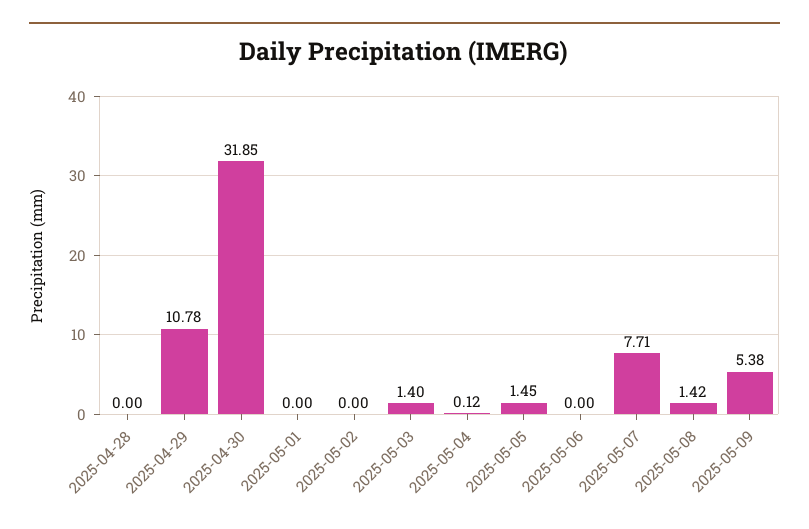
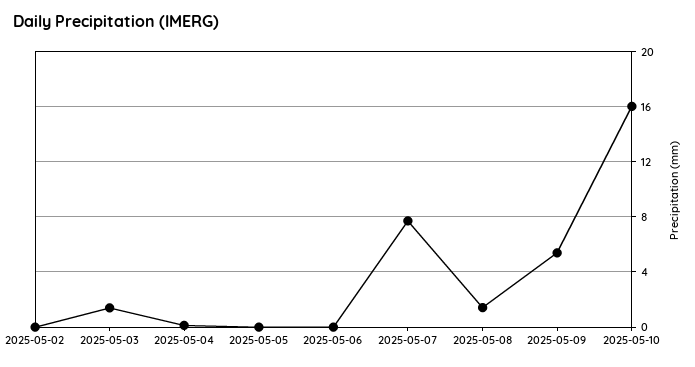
2025-04-28: 0 -> none
2025-04-29: 10.78 -> none
2025-04-30: 31.85 -> none
2025-05-01: 0 -> none
2025-05-05: 1.45 -> 0
2025-05-10: none -> 16

